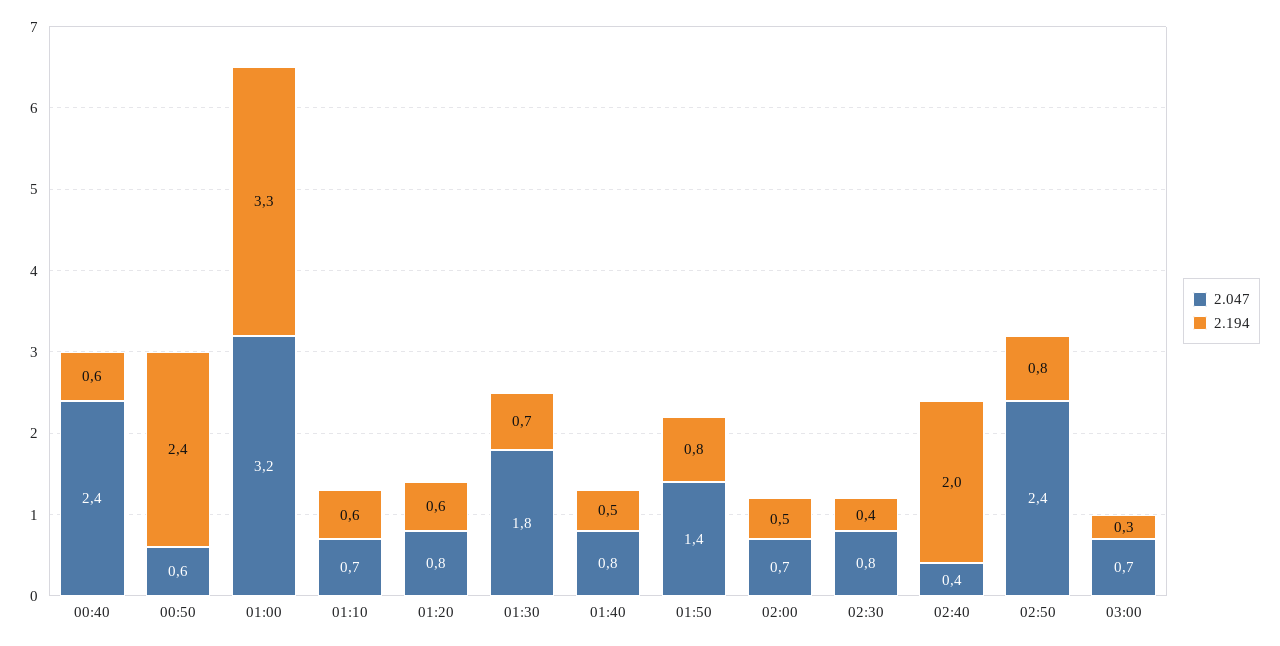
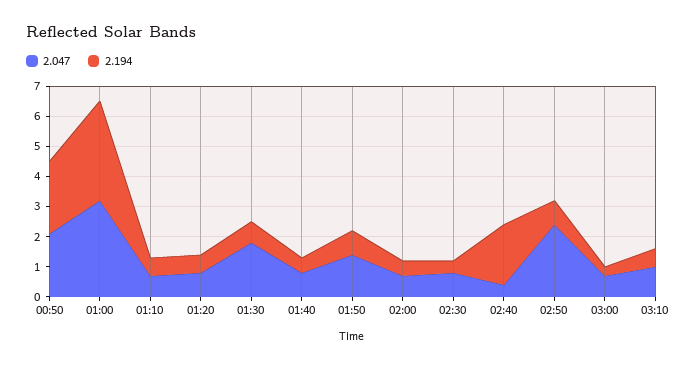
2.047, 00:40: 2.4 -> none
2.194, 00:40: 0.6 -> none
2.047, 00:50: 0.6 -> 2
2.047, 03:10: none -> 1
2.194, 03:10: none -> 0.5

